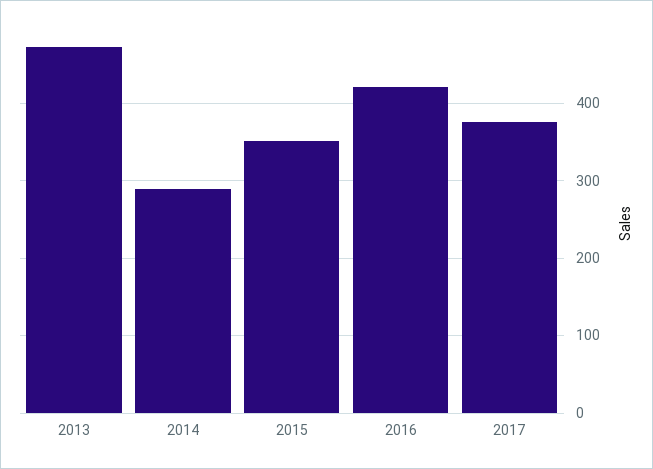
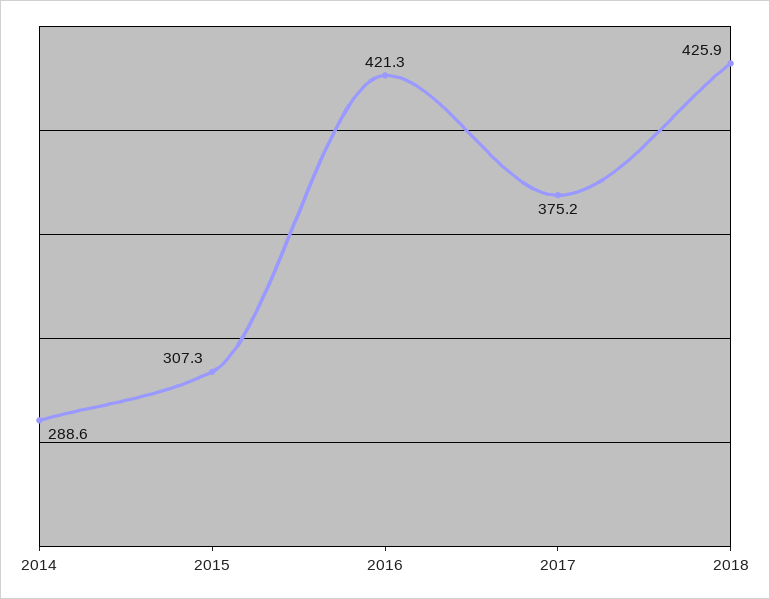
2013: 470 -> none
2015: 350 -> 307.3
2018: none -> 425.9

